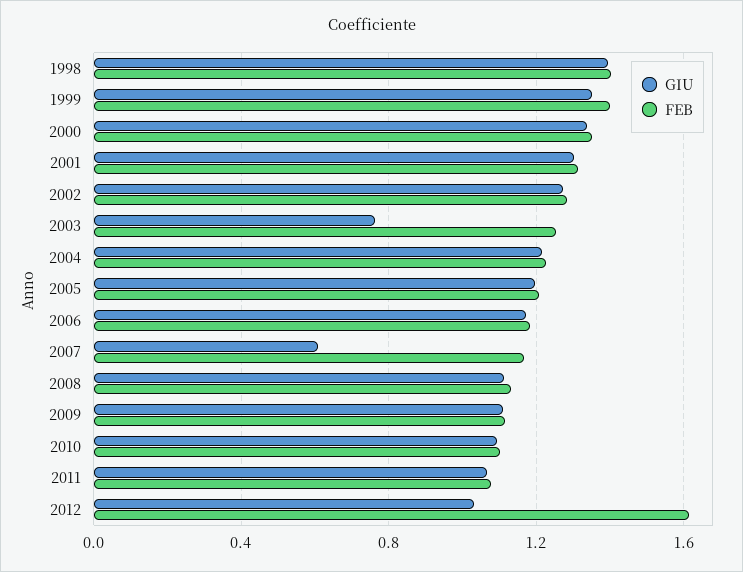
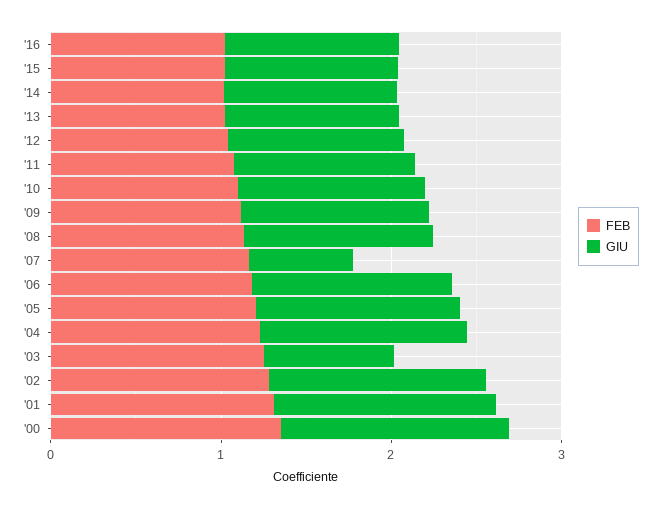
GIU, 1998: 1.4 -> none
FEB, 1998: 1.4 -> none
GIU, 1999: 1.35 -> none
FEB, 1999: 1.4 -> none
FEB, 2012: 1.6 -> 1
FEB, '16: none -> 1
GIU, '16: none -> 1
FEB, '15: none -> 1
GIU, '15: none -> 1
FEB, '14: none -> 1
GIU, '14: none -> 1
FEB, '13: none -> 1
GIU, '13: none -> 1

